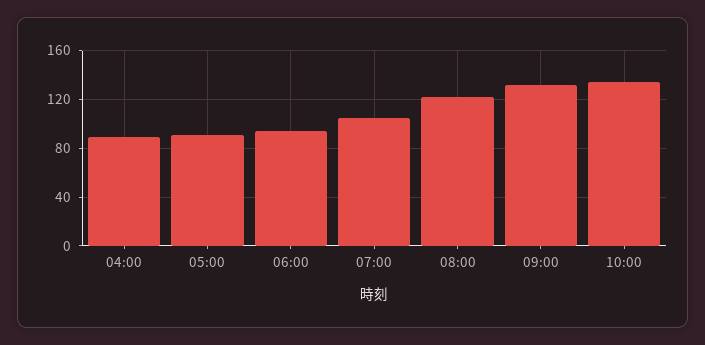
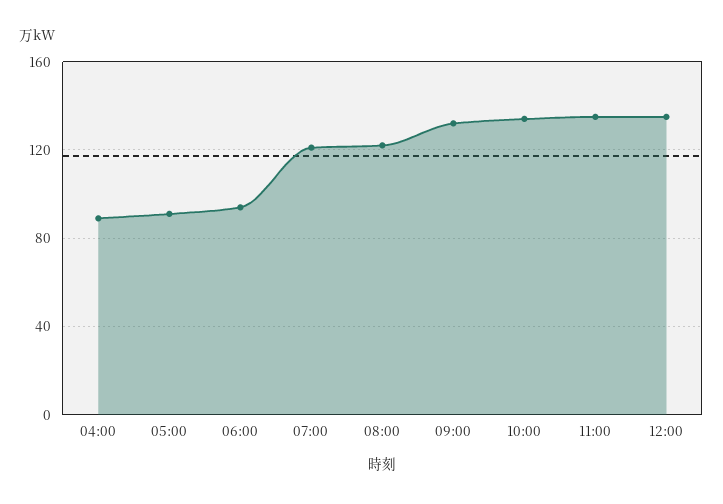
07:00: 105 -> 120
11:00: none -> 135
12:00: none -> 135

